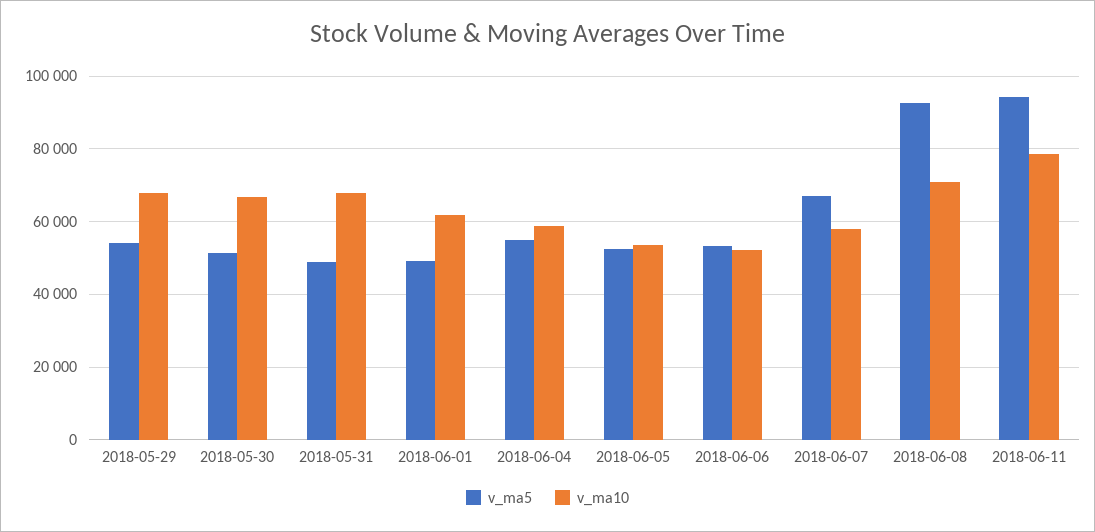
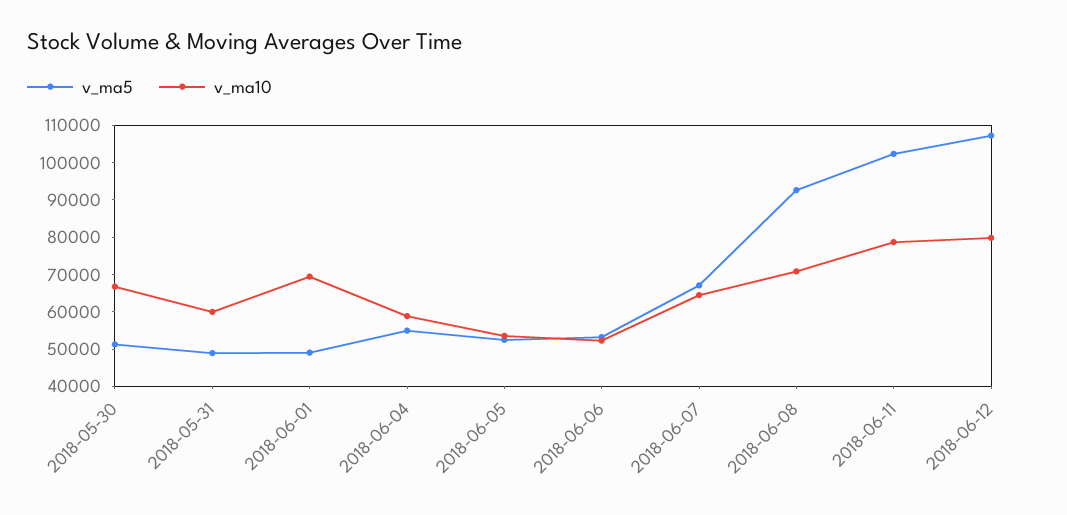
v_ma5, 2018-05-29: 54000 -> none
v_ma10, 2018-05-29: 68000 -> none
v_ma10, 2018-05-31: 68000 -> 60000
v_ma10, 2018-06-01: 62000 -> 70000
v_ma10, 2018-06-07: 58000 -> 65000
v_ma5, 2018-06-11: 94000 -> 102500
v_ma5, 2018-06-12: none -> 107500
v_ma10, 2018-06-12: none -> 80000

